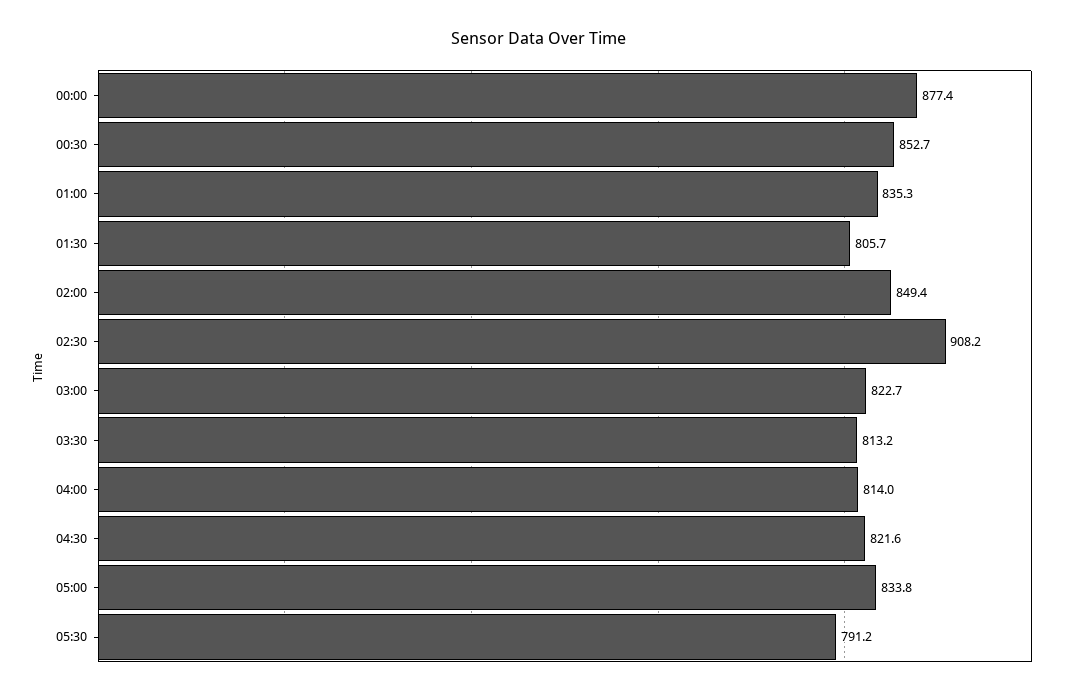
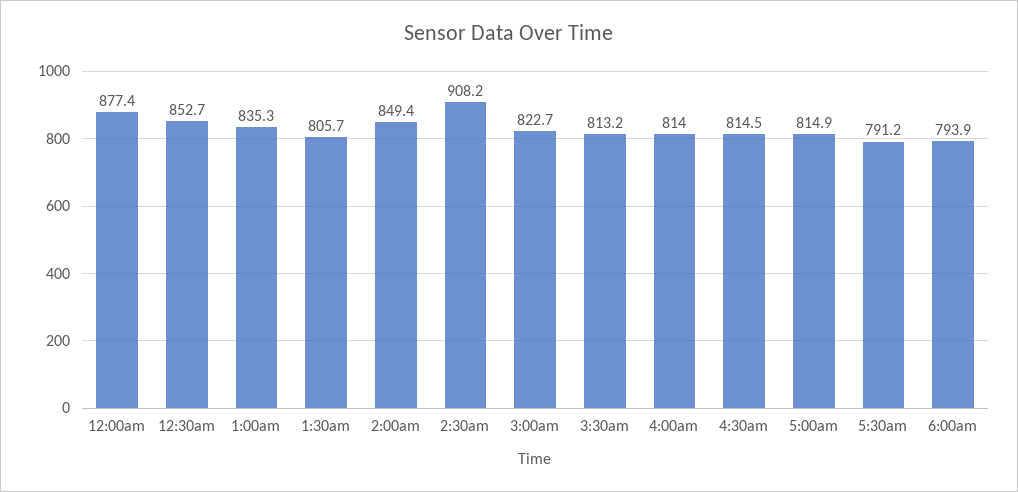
04:30: 821.6 -> 814.5
05:00: 833.8 -> 814.9
6:00am: none -> 793.9

